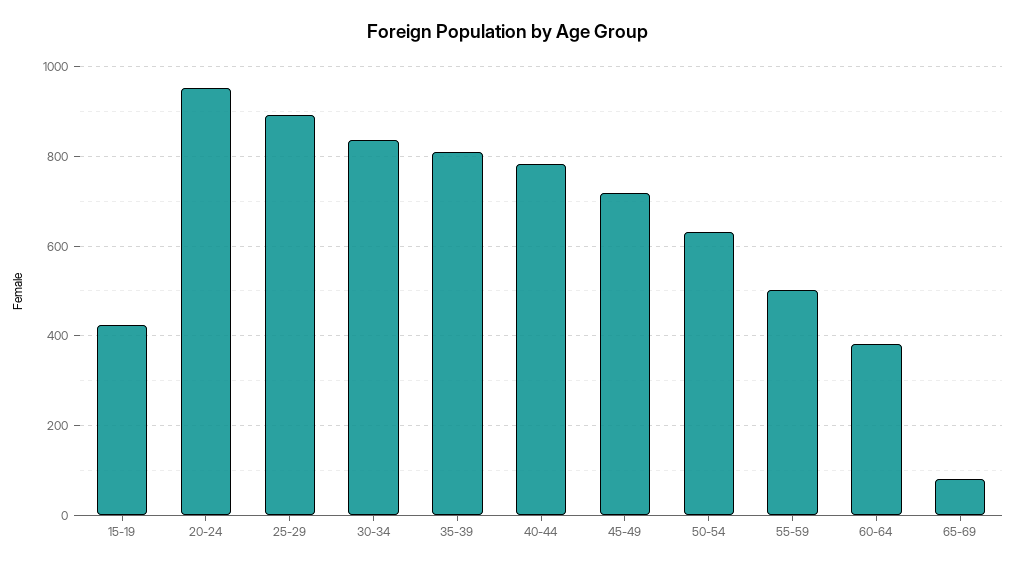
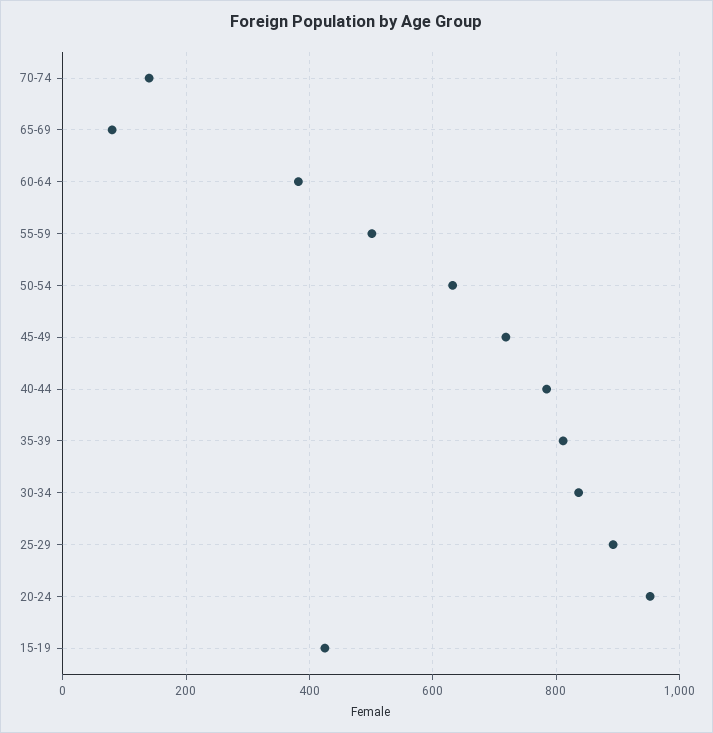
70-74: none -> 140

